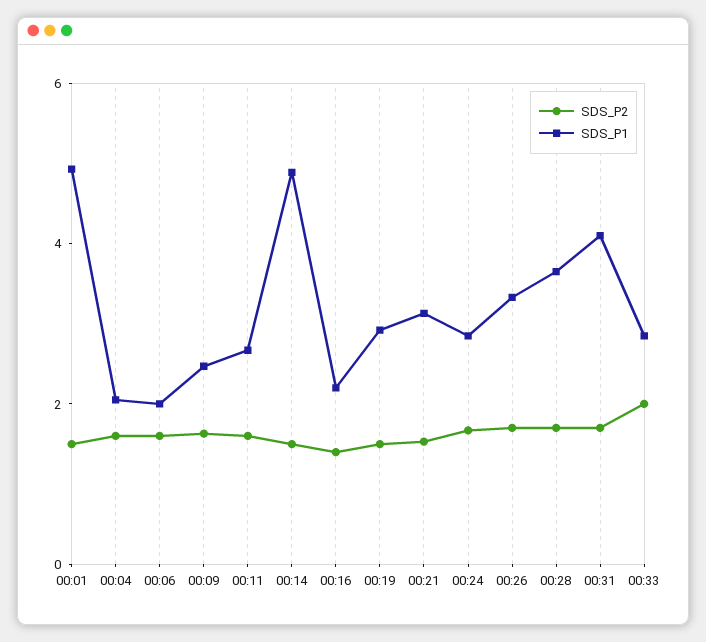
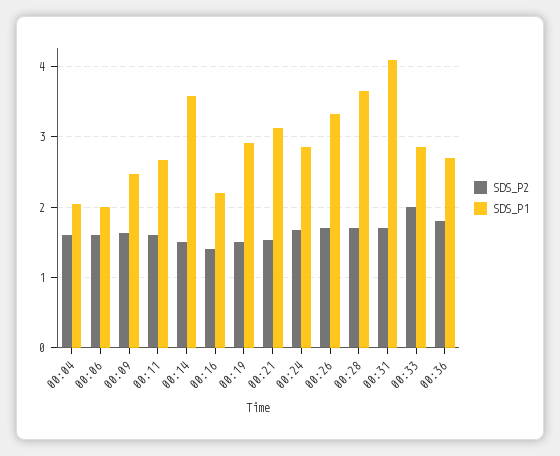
SDS_P2, 00:01: 1.5 -> none
SDS_P1, 00:01: 5 -> none
SDS_P1, 00:14: 5 -> 3.6
SDS_P2, 00:36: none -> 1.8
SDS_P1, 00:36: none -> 2.7

